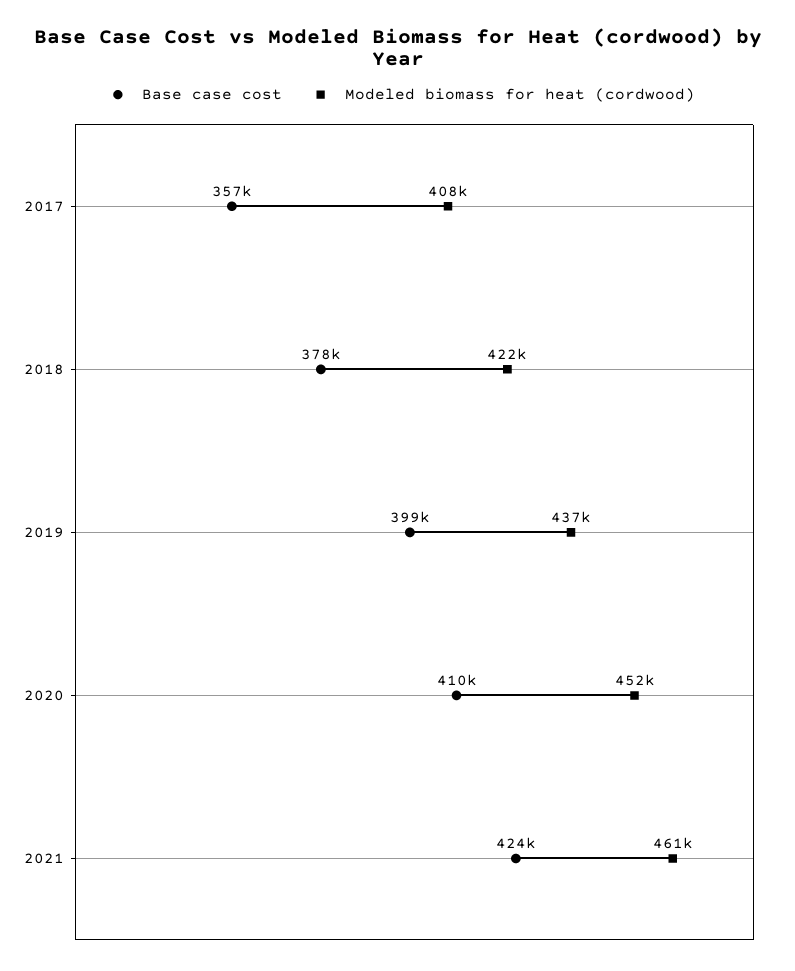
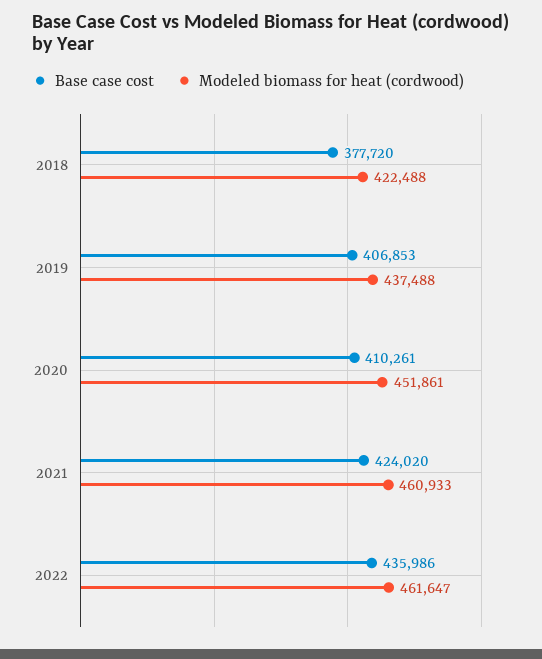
Base case cost, 2017: 357000 -> none
Modeled biomass for heat (cordwood), 2017: 408000 -> none
Base case cost, 2019: 399000 -> 406853
Base case cost, 2022: none -> 435986
Modeled biomass for heat (cordwood), 2022: none -> 461647

